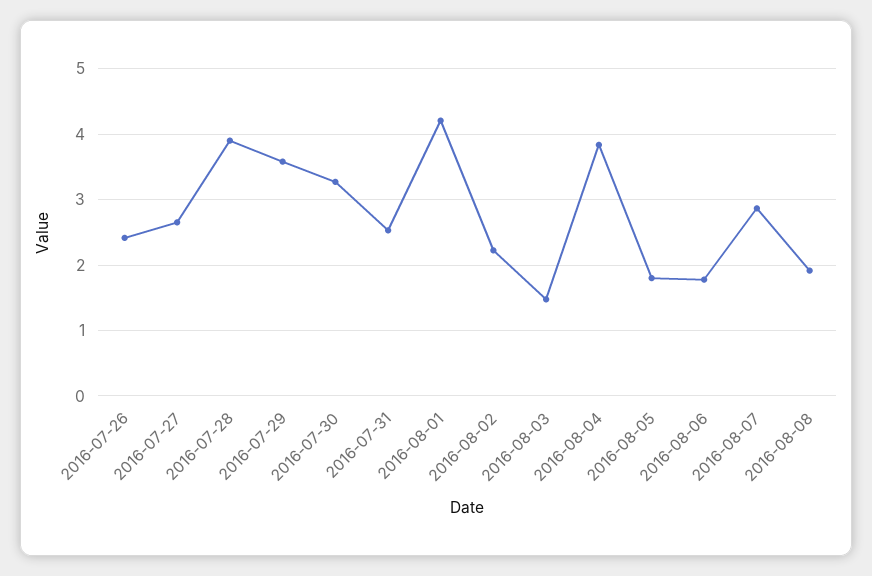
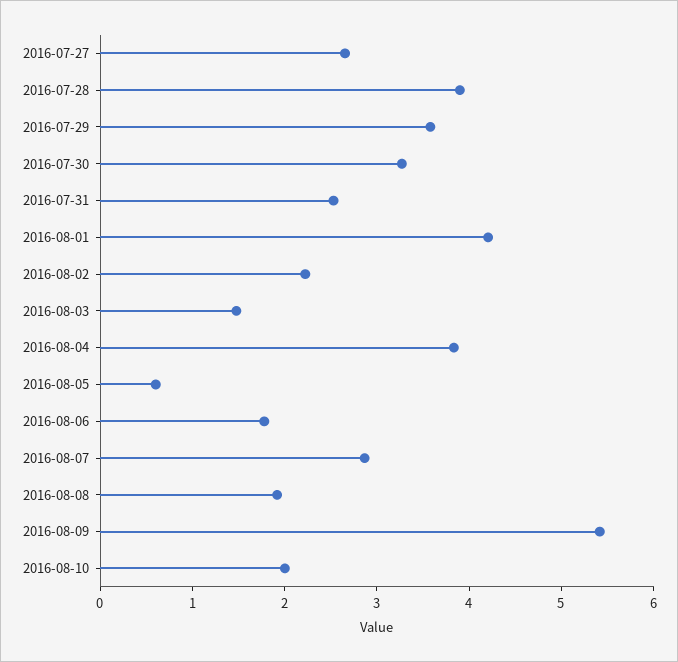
2016-07-26: 2.4 -> none
2016-08-05: 1.8 -> 0.6
2016-08-09: none -> 5.4
2016-08-10: none -> 2

